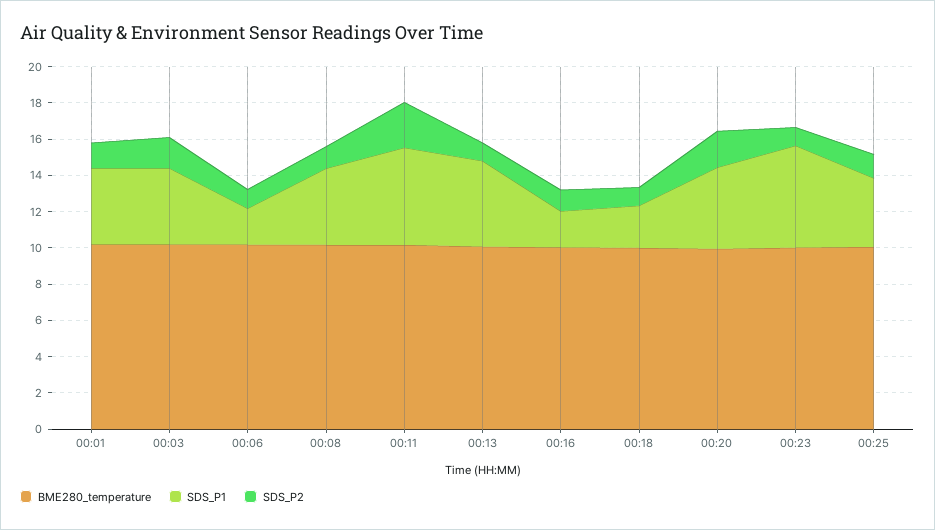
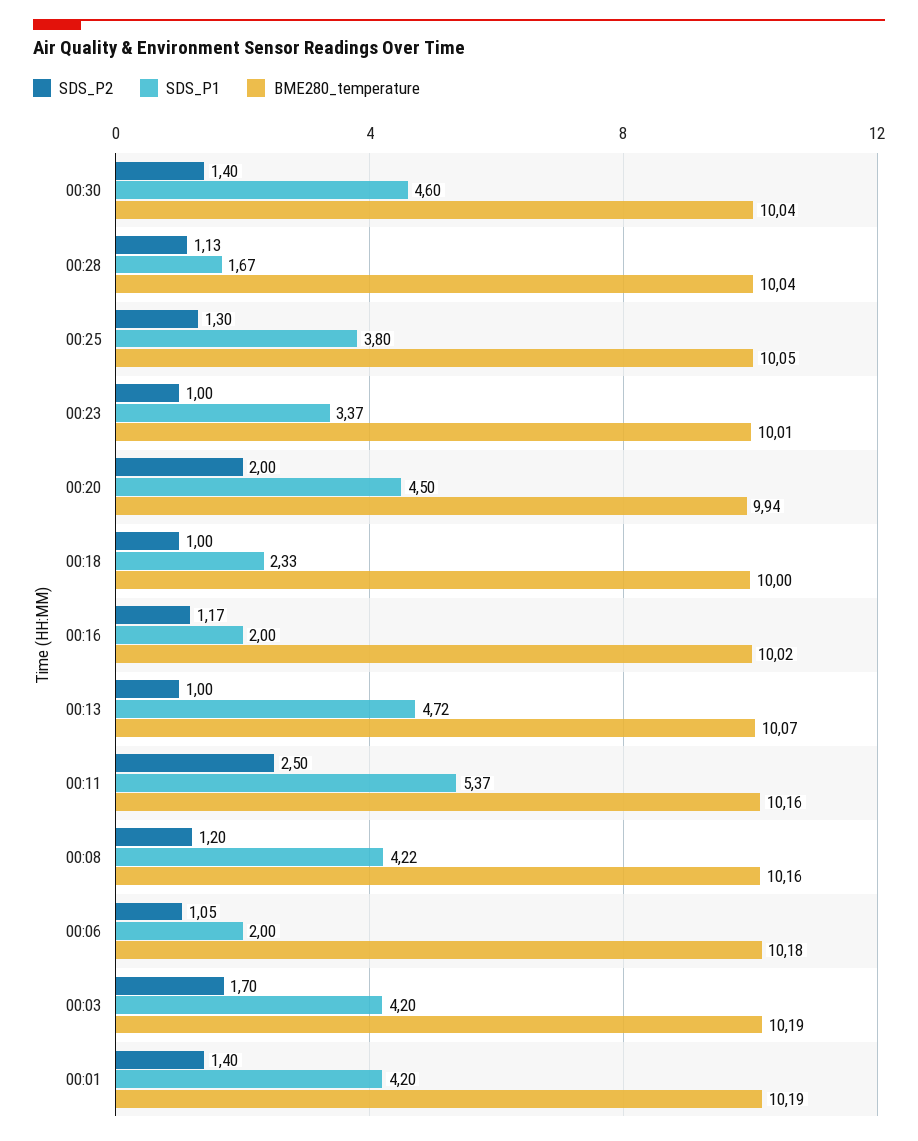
SDS_P1, 00:23: 5.5 -> 3.37
SDS_P2, 00:30: none -> 1.4
SDS_P1, 00:30: none -> 4.6
BME280_temperature, 00:30: none -> 10.04
SDS_P2, 00:28: none -> 1.13
SDS_P1, 00:28: none -> 1.67
BME280_temperature, 00:28: none -> 10.04

